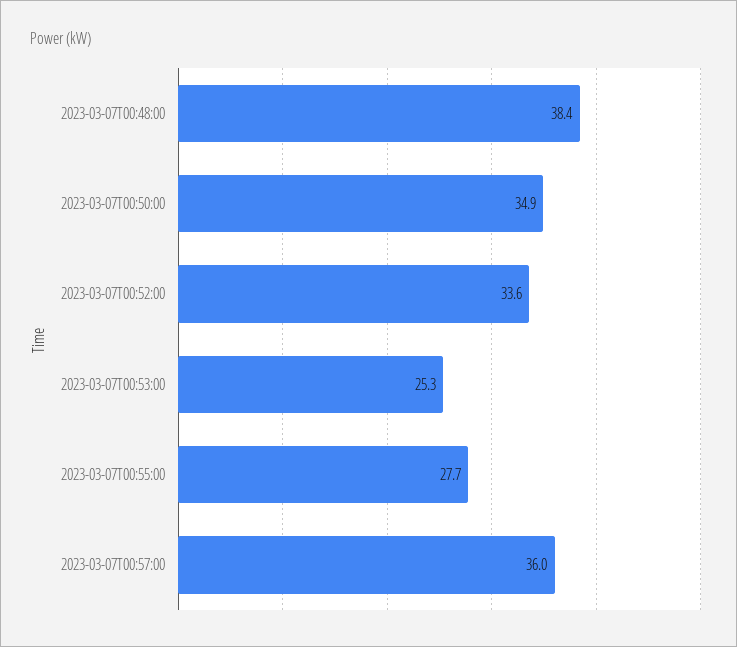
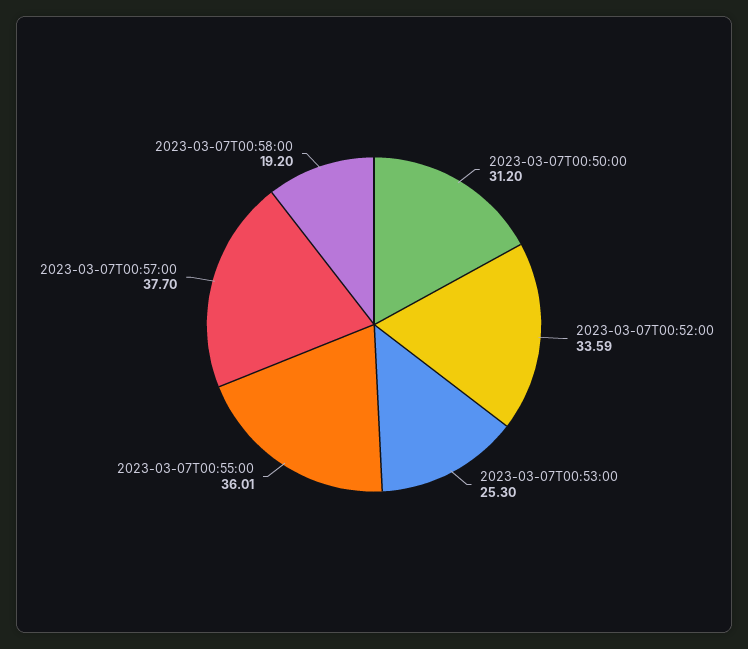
2023-03-07T00:48:00: 38.4 -> none
2023-03-07T00:50:00: 34.9 -> 31.2
2023-03-07T00:55:00: 27.7 -> 36.01
2023-03-07T00:57:00: 36 -> 37.7
2023-03-07T00:58:00: none -> 19.2

